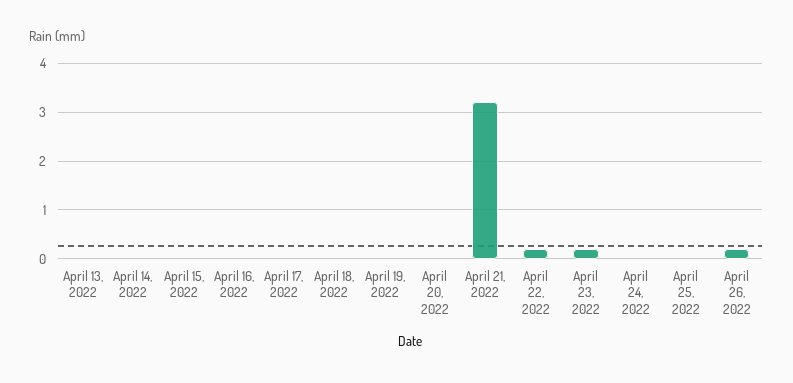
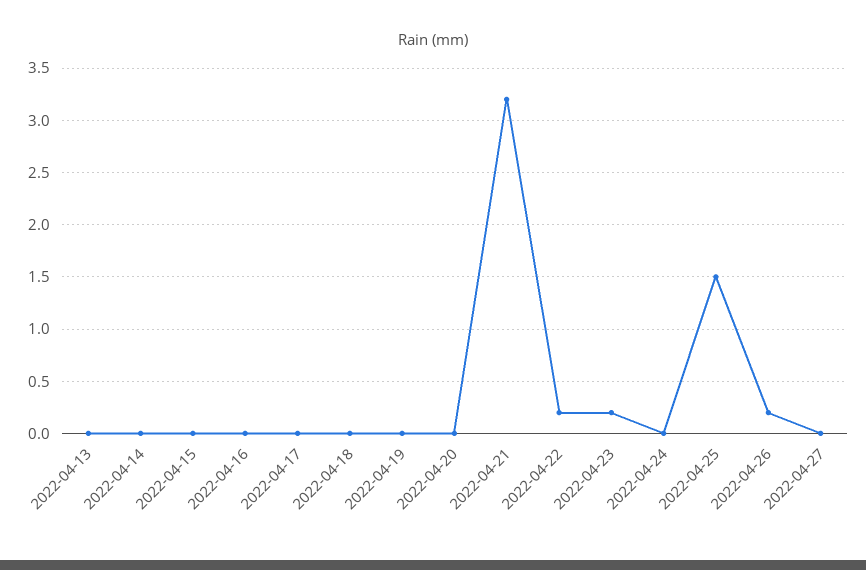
April 25, 2022: 0 -> 1.5
2022-04-27: none -> 0

